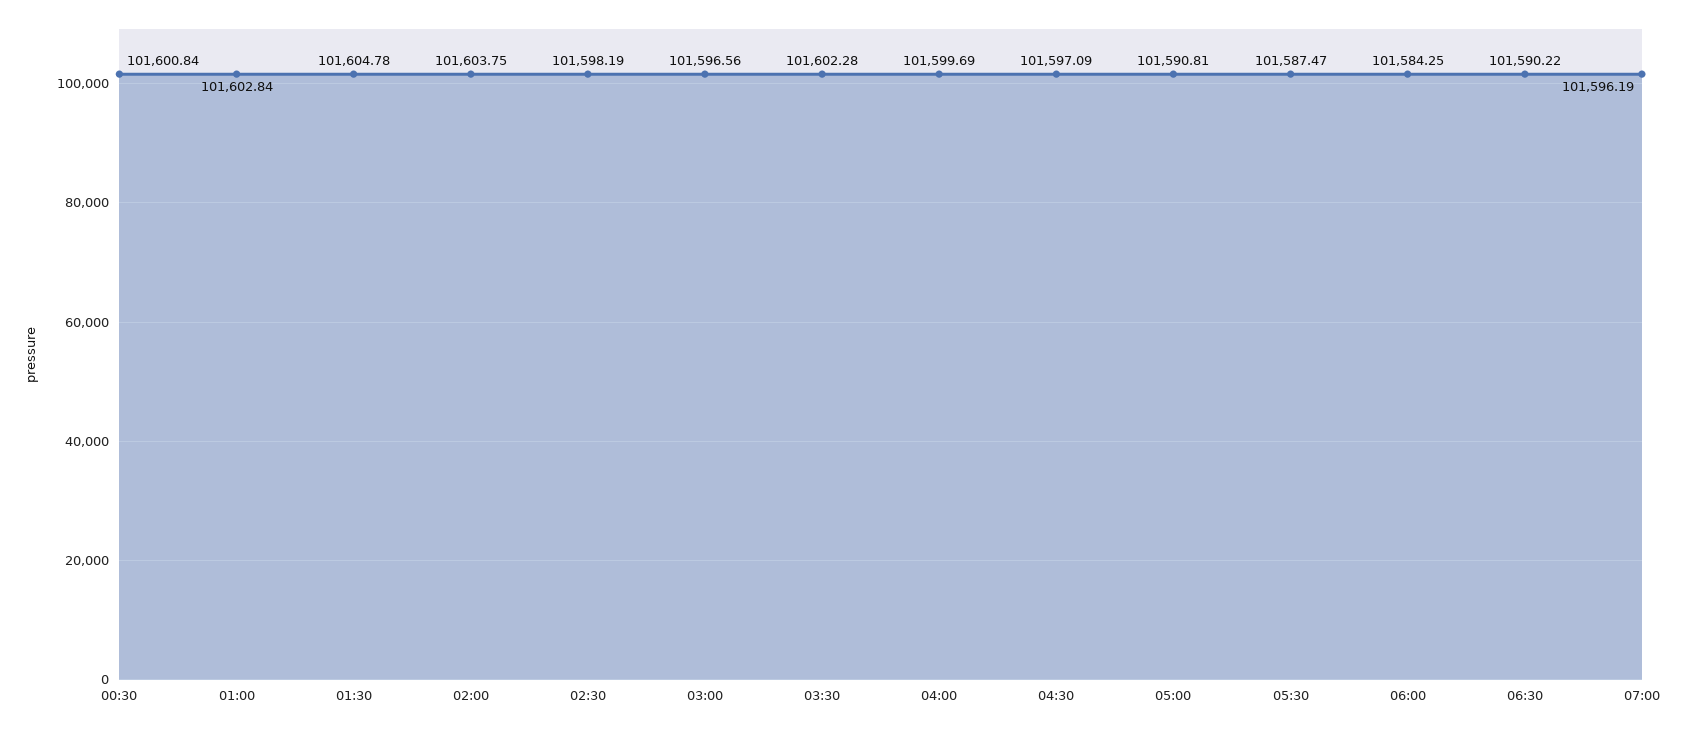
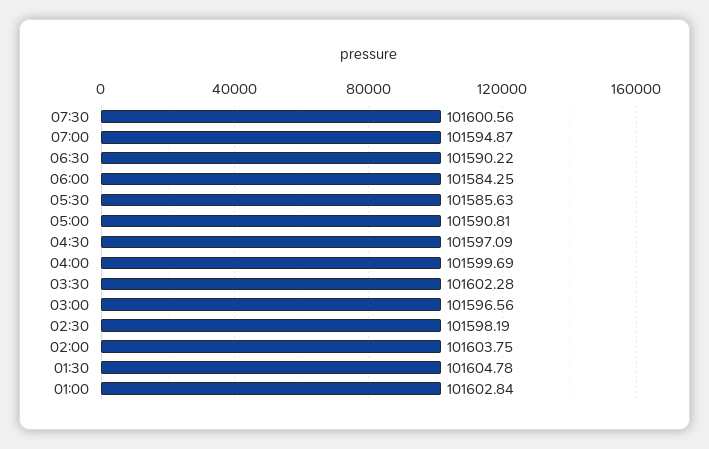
00:30: 101600.84 -> none
05:30: 101587.47 -> 101585.63
07:00: 101596.19 -> 101594.87
07:30: none -> 101600.56

